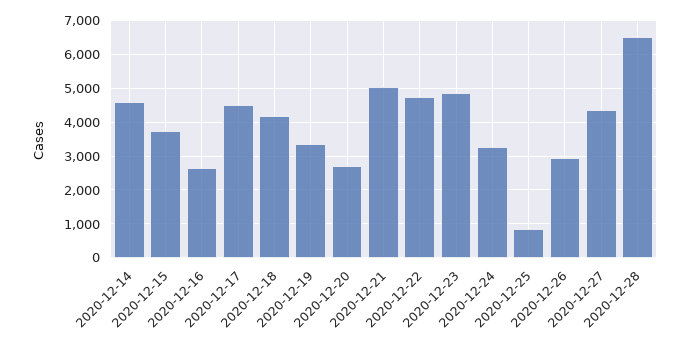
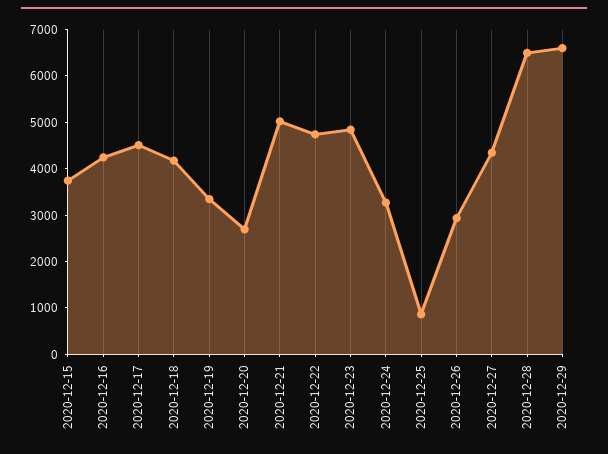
2020-12-14: 4600 -> none
2020-12-16: 2600 -> 4200
2020-12-29: none -> 6600

